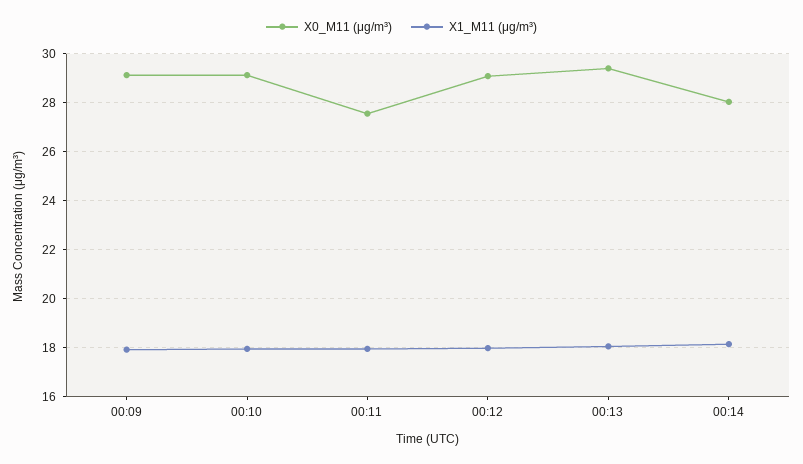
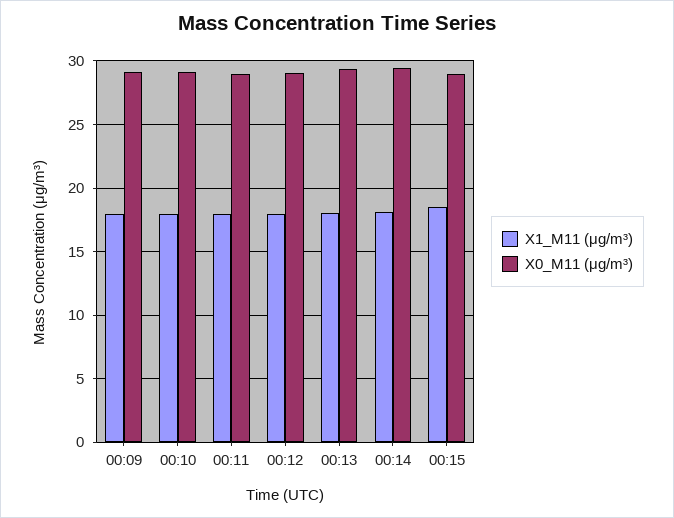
X0_M11 (μg/m³), 00:11: 27.5 -> 29
X0_M11 (μg/m³), 00:14: 28 -> 29.5
X1_M11 (μg/m³), 00:15: none -> 18.5
X0_M11 (μg/m³), 00:15: none -> 29

